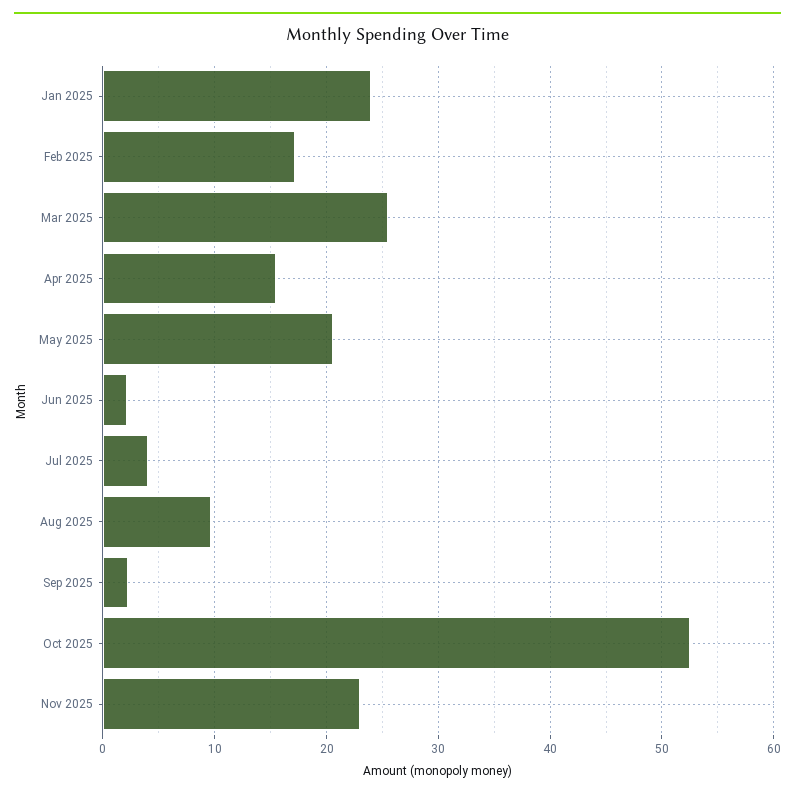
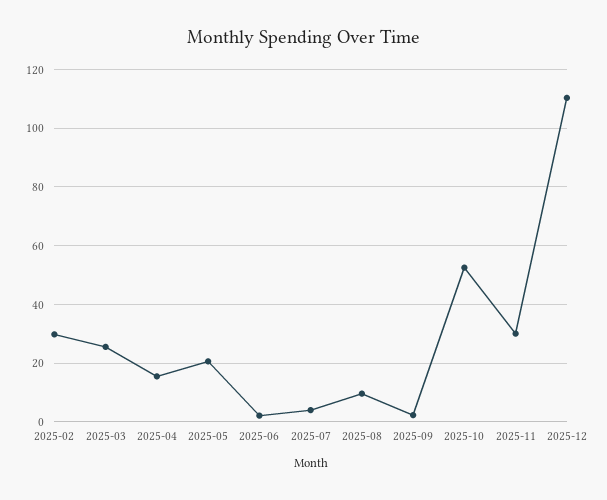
Jan 2025: 24 -> none
Feb 2025: 17 -> 30
Nov 2025: 23 -> 30
2025-12: none -> 110

